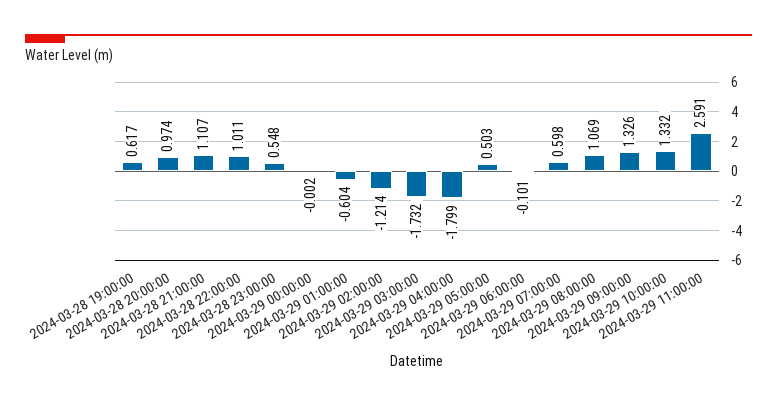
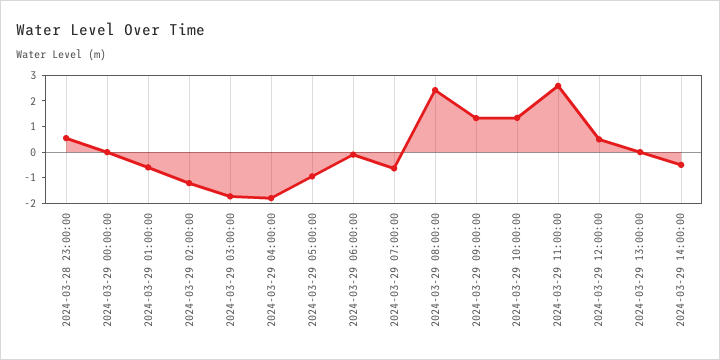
2024-03-28 19:00:00: 0.617 -> none
2024-03-28 20:00:00: 0.974 -> none
2024-03-28 21:00:00: 1.107 -> none
2024-03-28 22:00:00: 1.011 -> none
2024-03-29 05:00:00: 0.503 -> -1
2024-03-29 07:00:00: 0.598 -> -0.5
2024-03-29 08:00:00: 1.069 -> 2.5
2024-03-29 12:00:00: none -> 0.5
2024-03-29 13:00:00: none -> 0
2024-03-29 14:00:00: none -> -0.5

